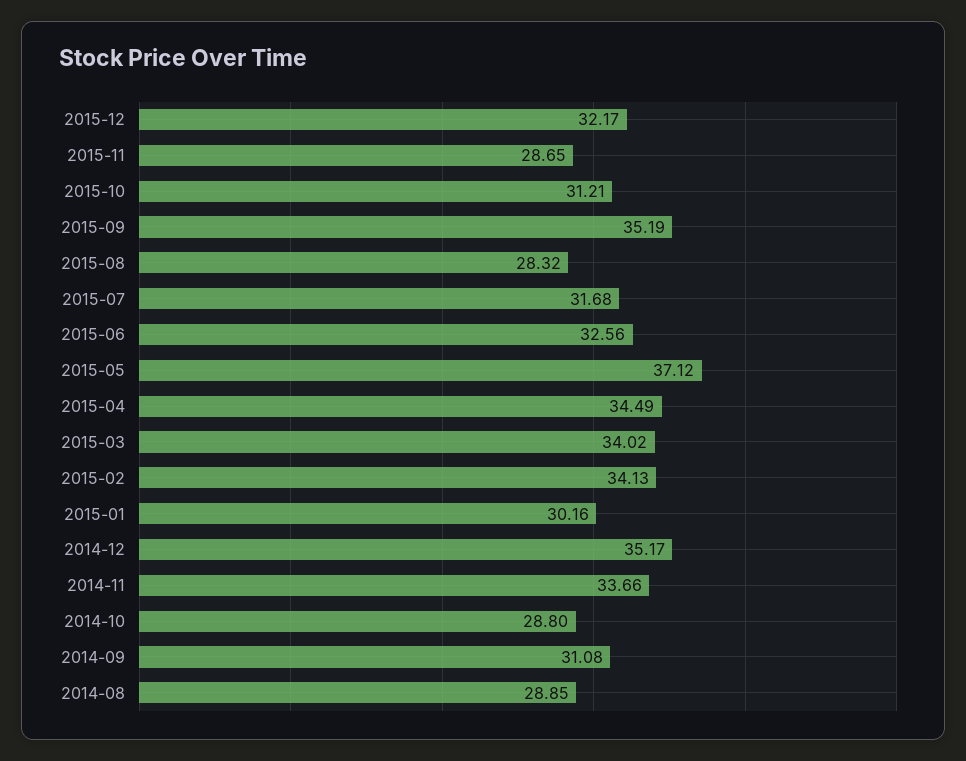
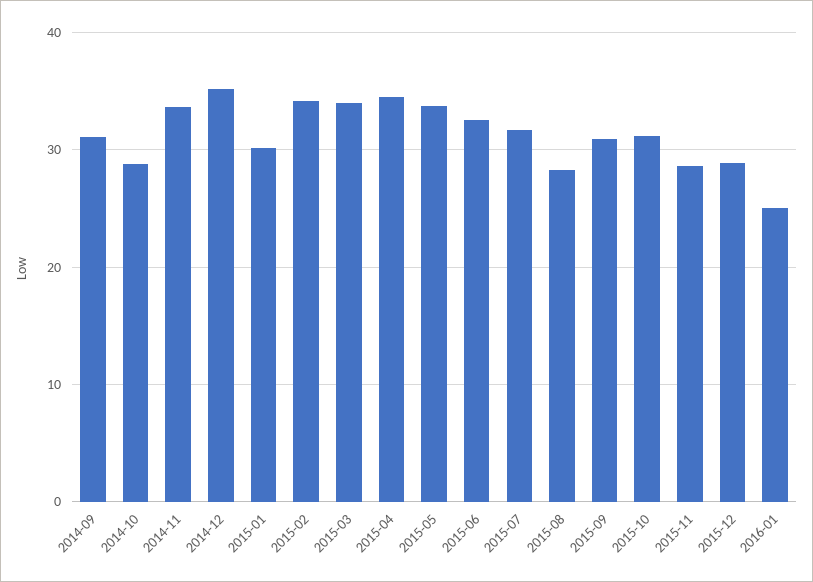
2015-12: 32.17 -> 29
2015-09: 35.19 -> 31
2015-05: 37.12 -> 34
2014-08: 28.85 -> none
2016-01: none -> 25

